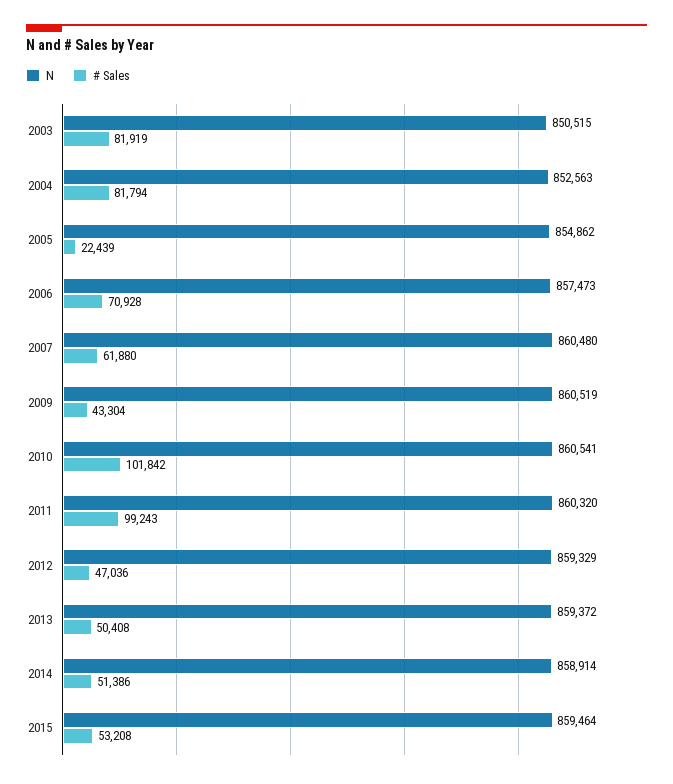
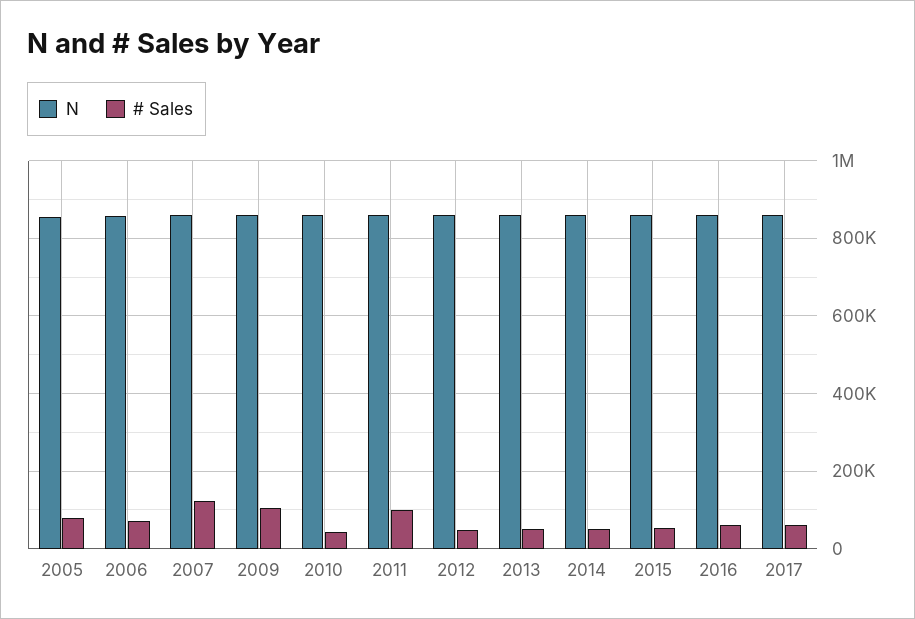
N, 2003: 850515 -> none
# Sales, 2003: 81919 -> none
N, 2004: 852563 -> none
# Sales, 2004: 81794 -> none
# Sales, 2005: 22439 -> 80000
# Sales, 2007: 61880 -> 120000
# Sales, 2009: 43304 -> 100000
# Sales, 2010: 101842 -> 40000
N, 2016: none -> 860000
# Sales, 2016: none -> 60000
N, 2017: none -> 860000
# Sales, 2017: none -> 60000

